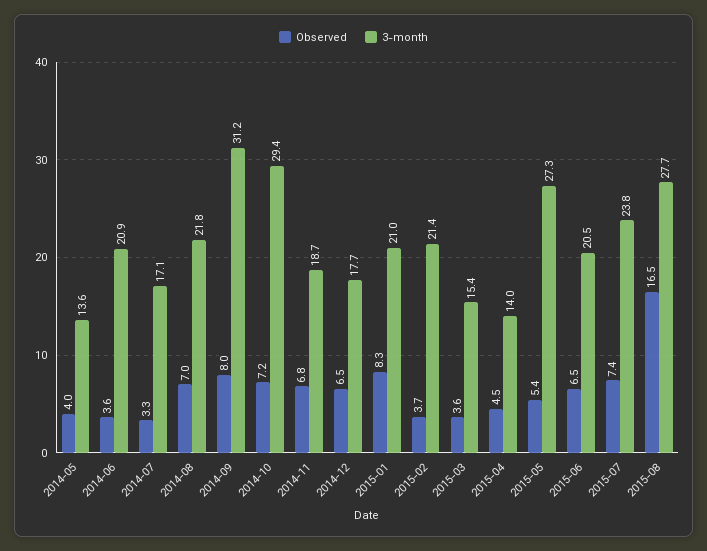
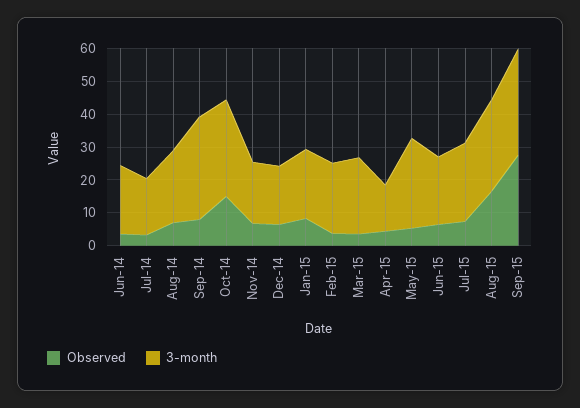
Observed, 2014-05: 4 -> none
3-month, 2014-05: 13.6 -> none
Observed, 2014-10: 7.2 -> 15
3-month, 2015-03: 15.4 -> 22.5
Observed, Sep-15: none -> 27.5
3-month, Sep-15: none -> 32.5

